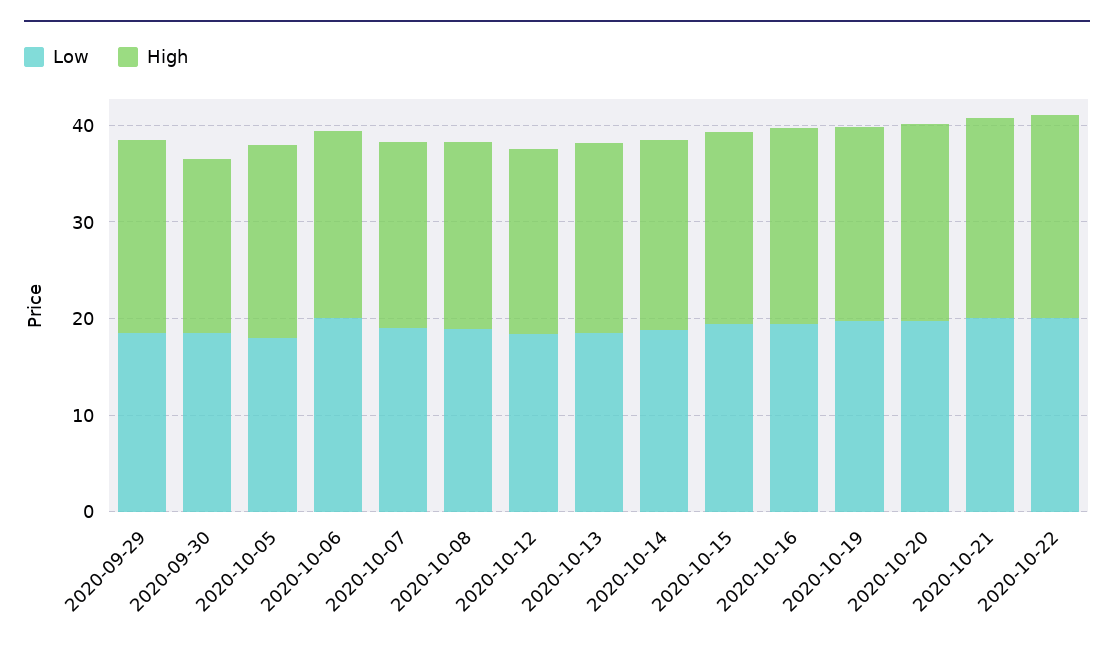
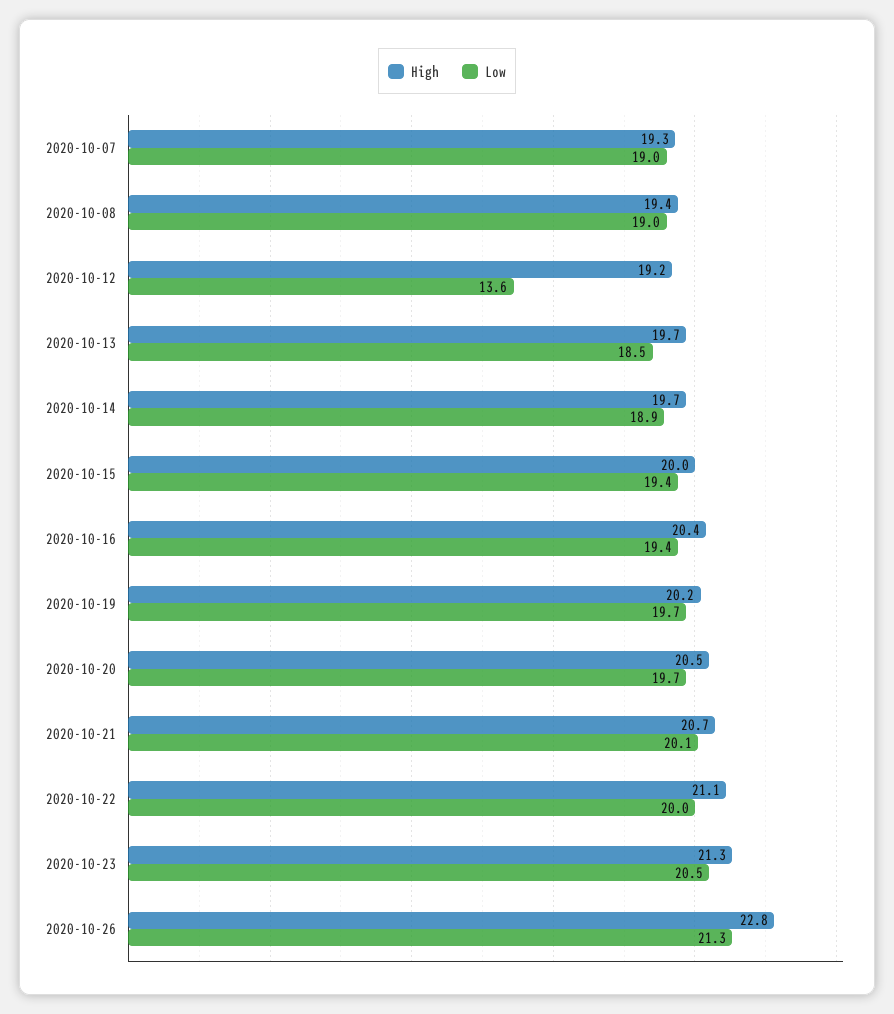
Low, 2020-09-29: 18 -> none
High, 2020-09-29: 20 -> none
Low, 2020-09-30: 18 -> none
High, 2020-09-30: 18 -> none
Low, 2020-10-05: 18 -> none
High, 2020-10-05: 20 -> none
Low, 2020-10-06: 20 -> none
High, 2020-10-06: 20 -> none
Low, 2020-10-12: 18 -> 13.6
High, 2020-10-23: none -> 21.3
Low, 2020-10-23: none -> 20.5
High, 2020-10-26: none -> 22.8
Low, 2020-10-26: none -> 21.3

